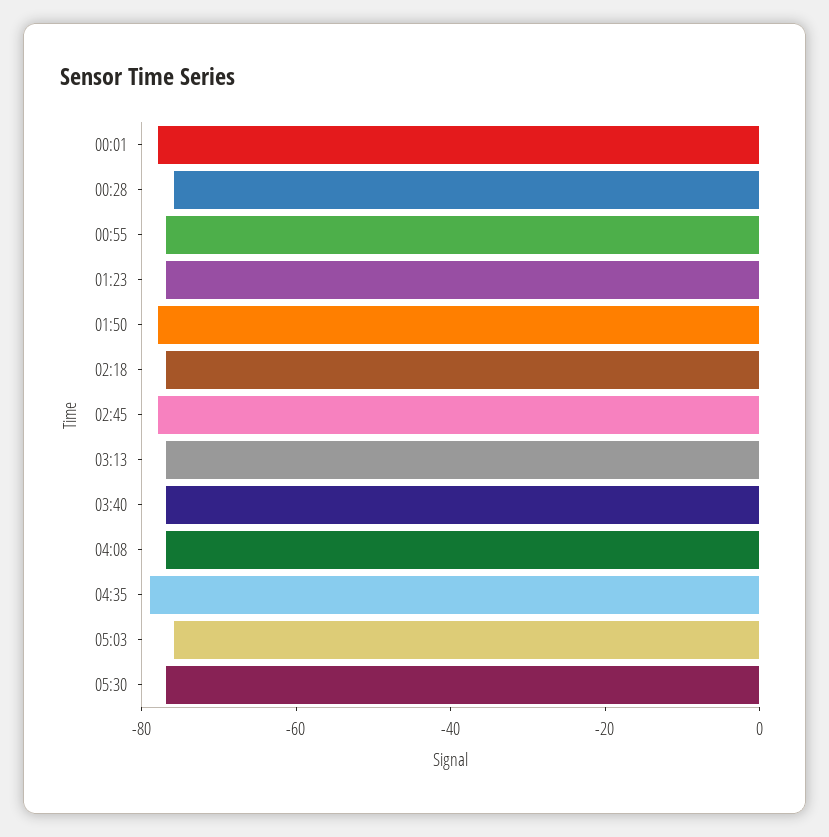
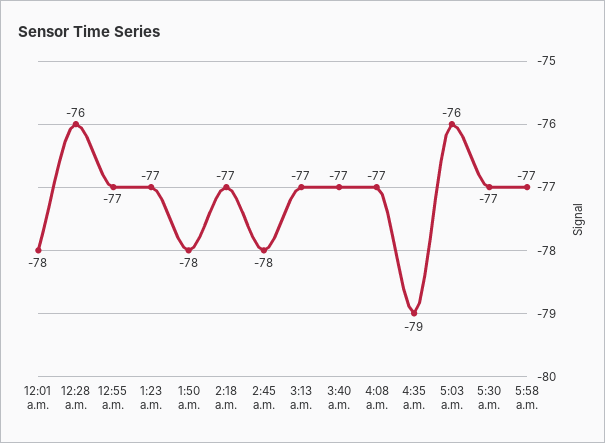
5:58 a.m.: none -> -77

